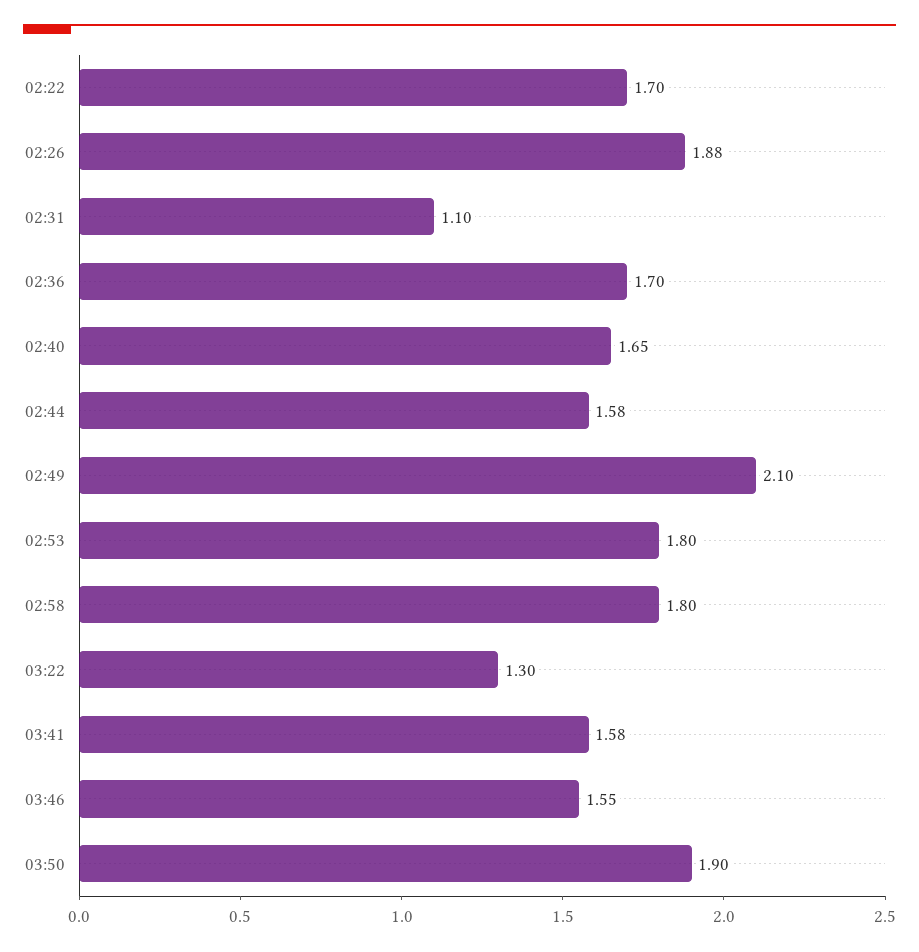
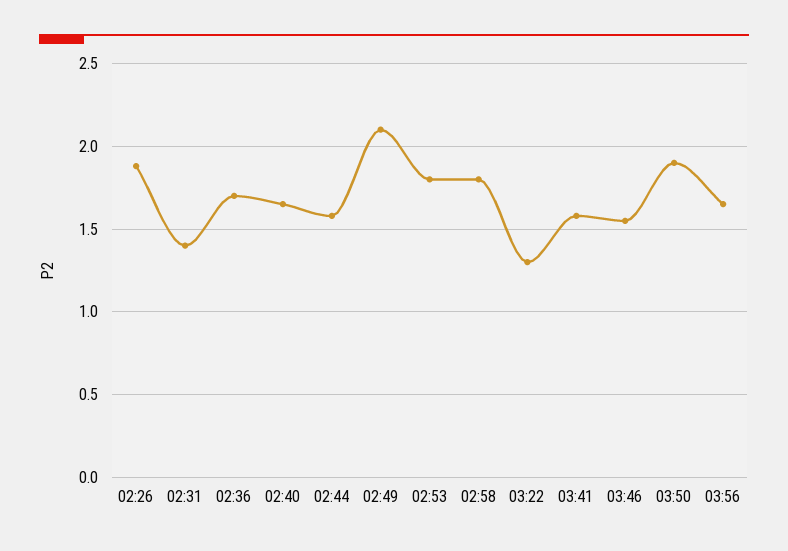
02:22: 1.7 -> none
02:31: 1.1 -> 1.4
03:56: none -> 1.65

